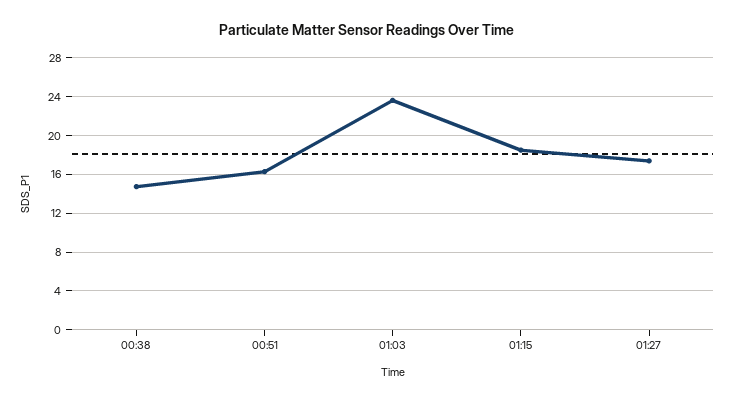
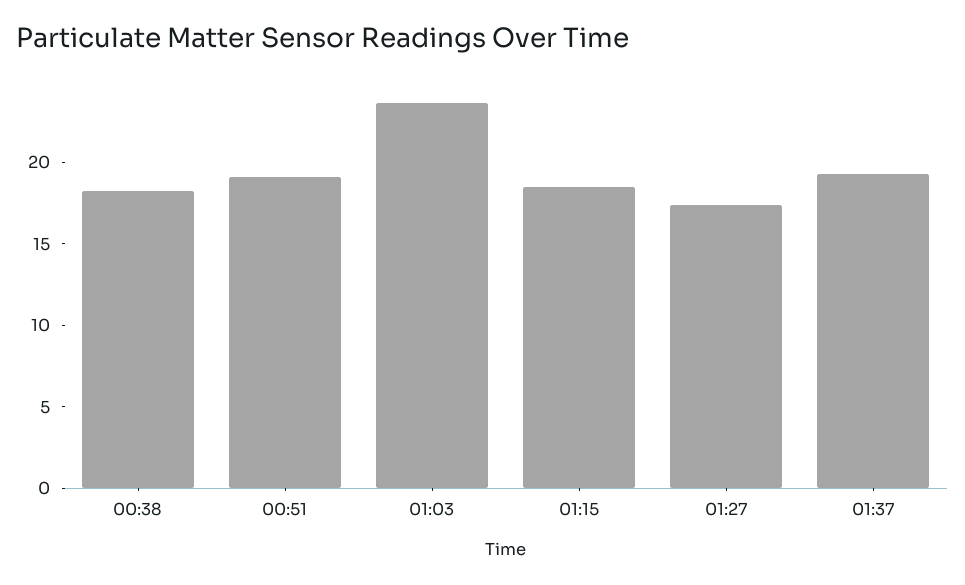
00:38: 15 -> 18
00:51: 16 -> 19
01:37: none -> 19

